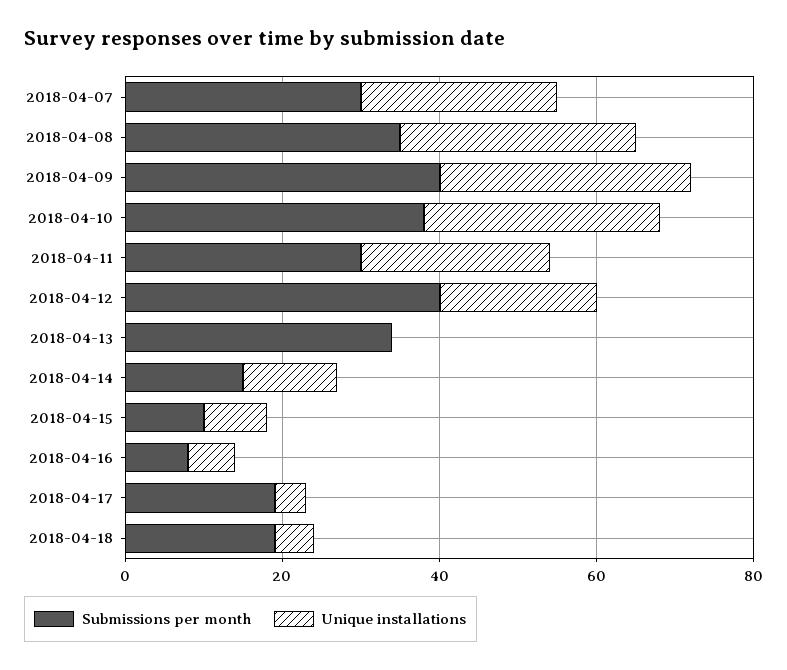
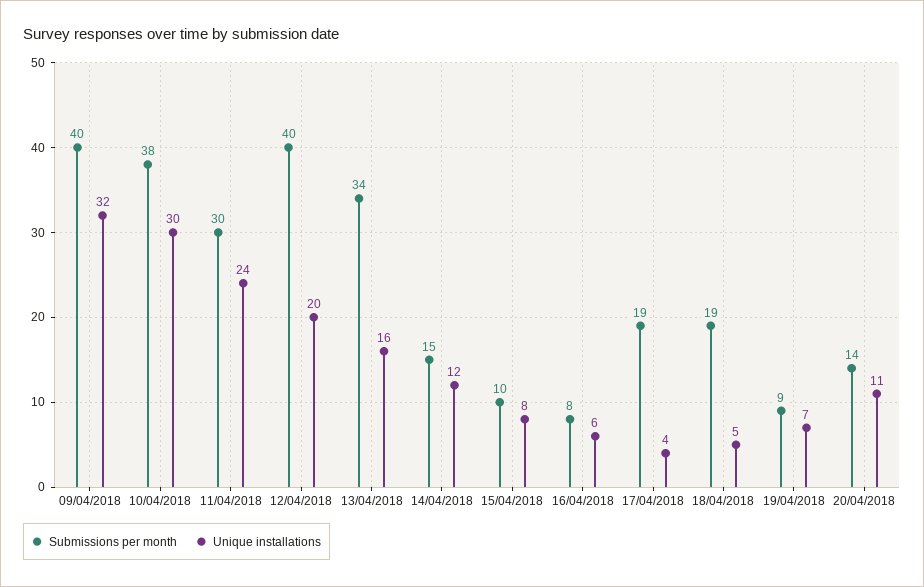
Submissions per month, 2018-04-07: 30 -> none
Unique installations, 2018-04-07: 25 -> none
Submissions per month, 2018-04-08: 35 -> none
Unique installations, 2018-04-08: 30 -> none
Unique installations, 2018-04-13: 0 -> 16
Submissions per month, 19/04/2018: none -> 9
Unique installations, 19/04/2018: none -> 7
Submissions per month, 20/04/2018: none -> 14
Unique installations, 20/04/2018: none -> 11

